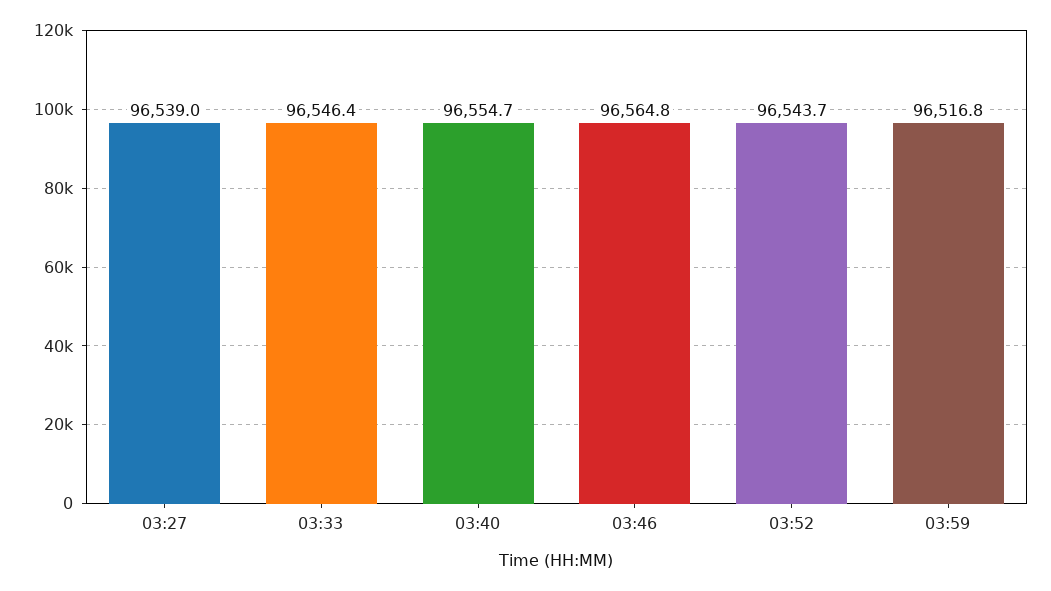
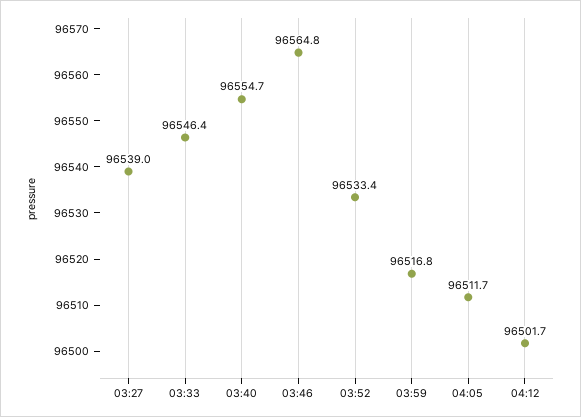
03:52: 96543.7 -> 96533.4
04:05: none -> 96511.7
04:12: none -> 96501.7

